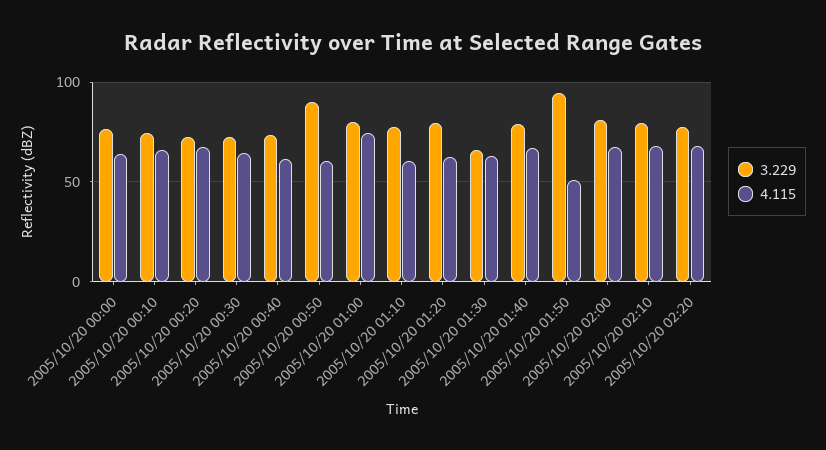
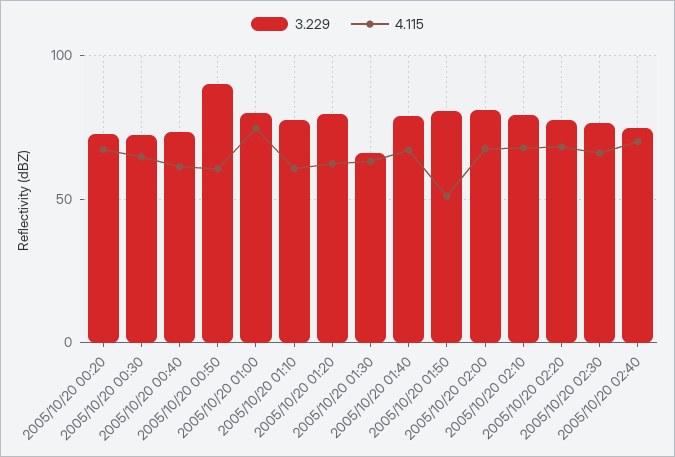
3.229, 2005/10/20 00:00: 75 -> none
4.115, 2005/10/20 00:00: 65 -> none
3.229, 2005/10/20 00:10: 75 -> none
4.115, 2005/10/20 00:10: 65 -> none
3.229, 2005/10/20 01:50: 95 -> 80
3.229, 2005/10/20 02:30: none -> 75
4.115, 2005/10/20 02:30: none -> 65
3.229, 2005/10/20 02:40: none -> 75
4.115, 2005/10/20 02:40: none -> 70

